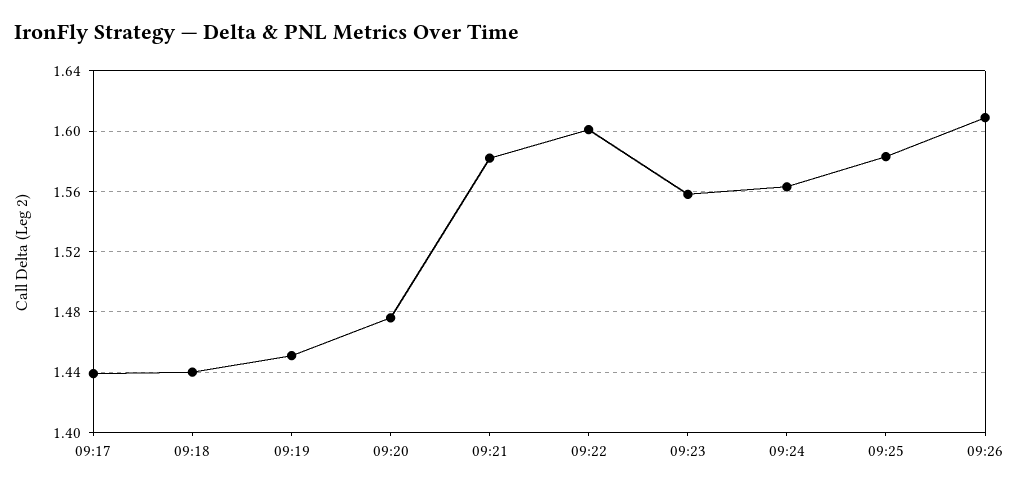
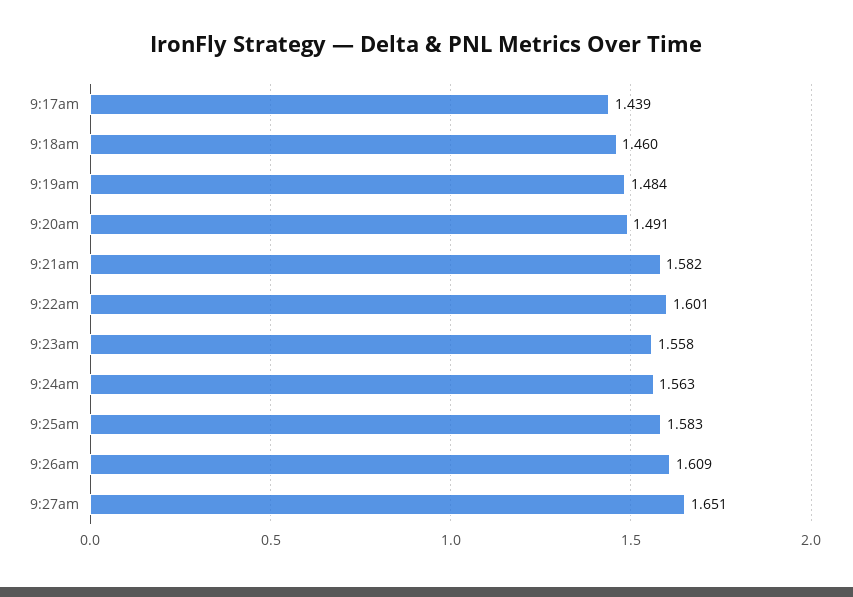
09:18: 1.44 -> 1.46
09:19: 1.45 -> 1.484
09:20: 1.475 -> 1.491
9:27am: none -> 1.651

